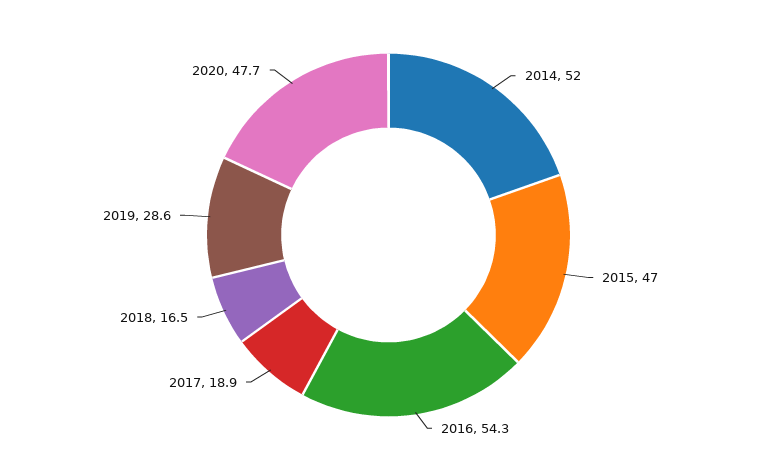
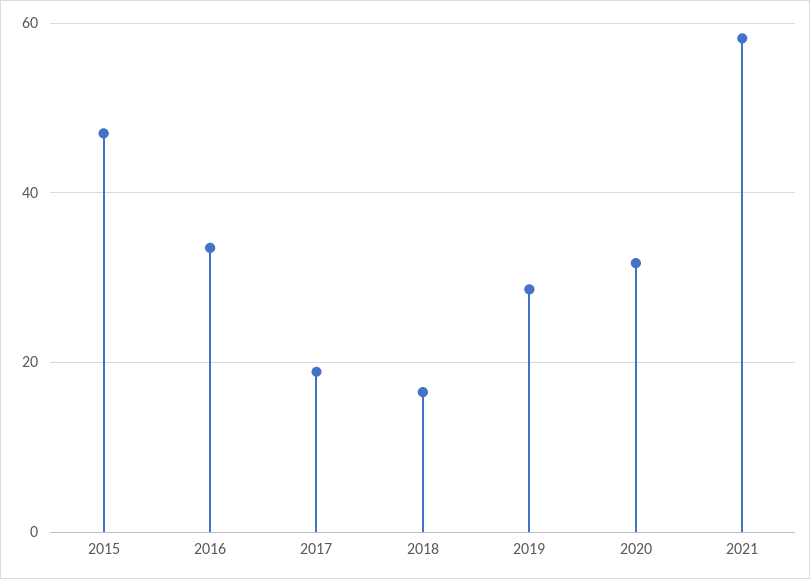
2014: 52 -> none
2016: 54.3 -> 34
2020: 47.7 -> 32
2021: none -> 58

